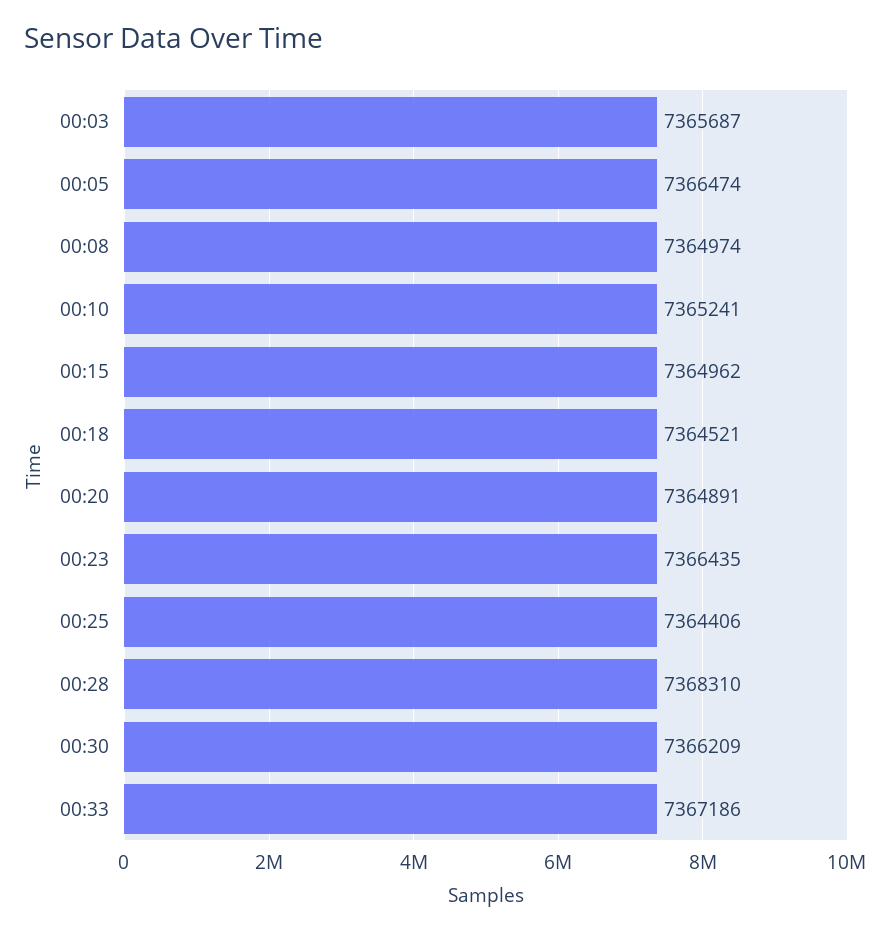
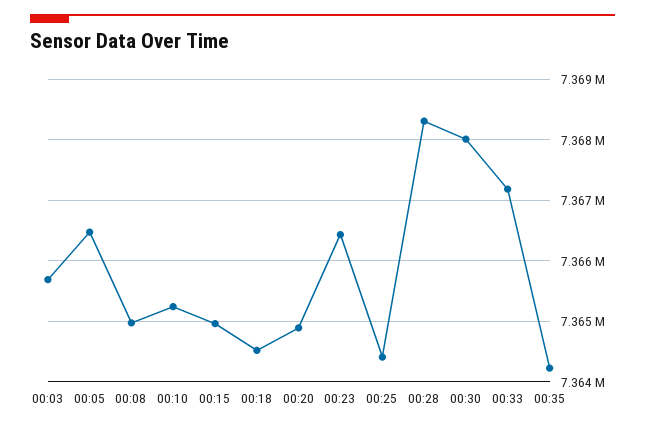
00:30: 7366209 -> 7368000
00:35: none -> 7364200

